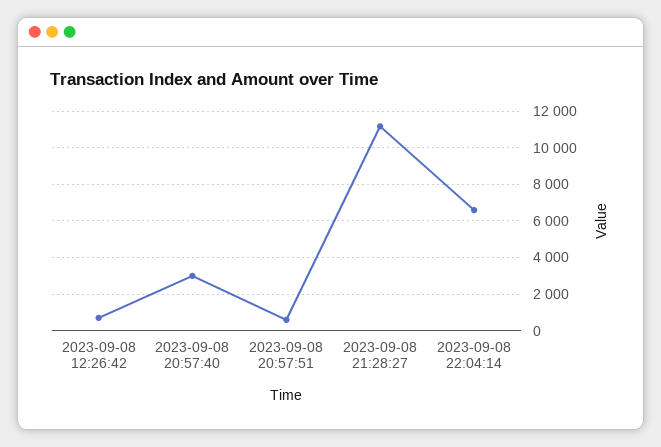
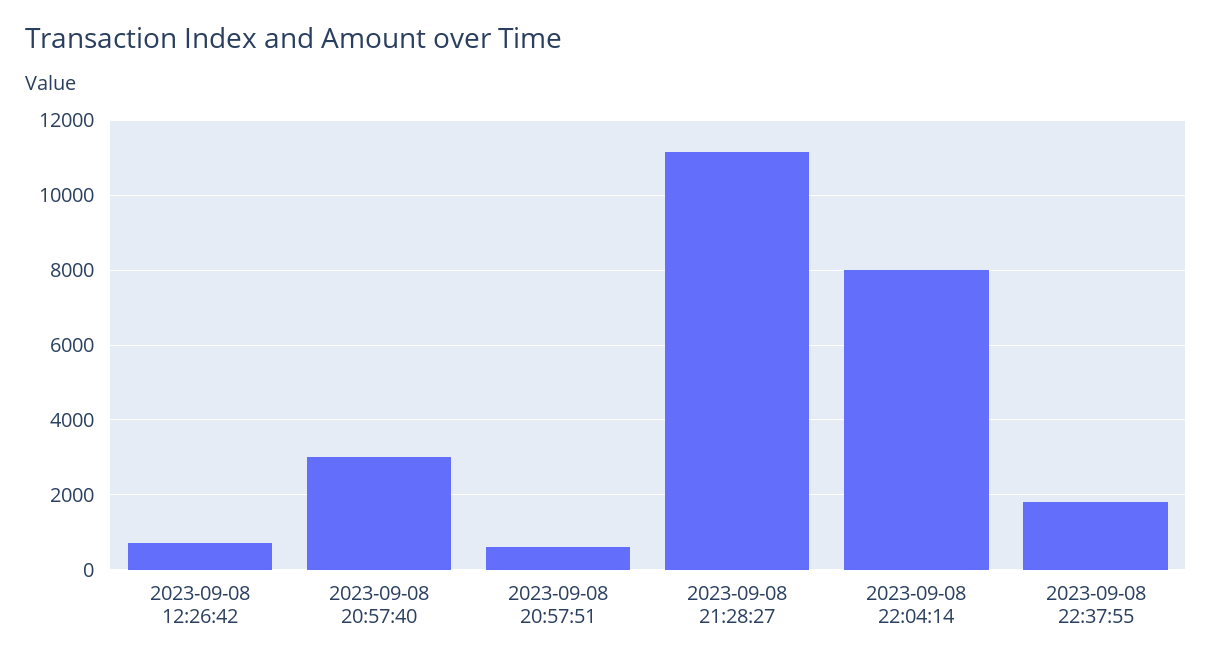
2023-09-08 22:04:14: 6500 -> 8000
2023-09-08 22:37:55: none -> 1800

